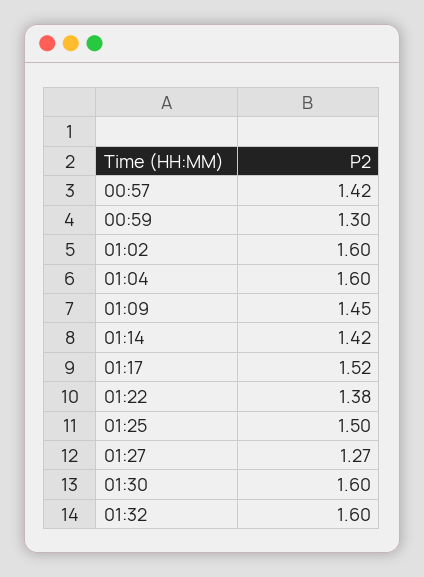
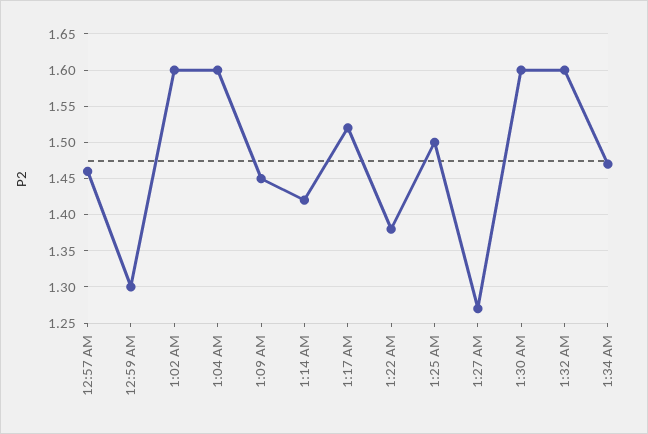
00:57: 1.42 -> 1.46
1:34 AM: none -> 1.47

